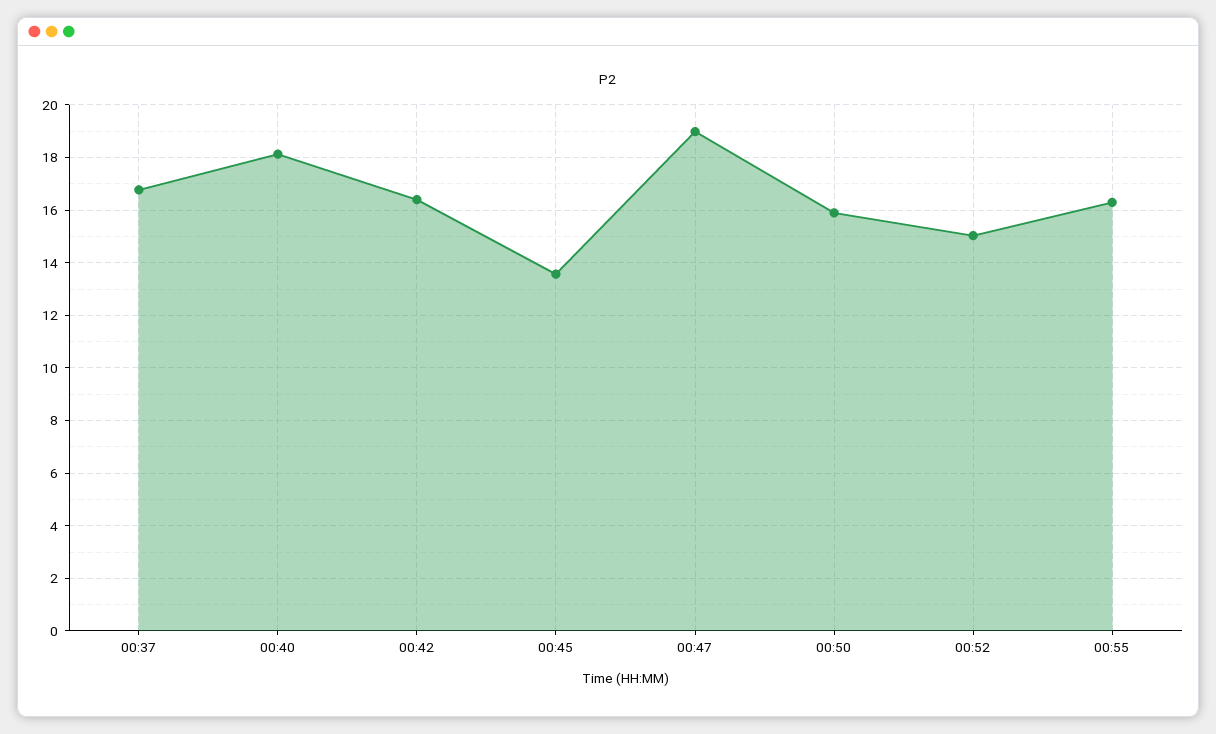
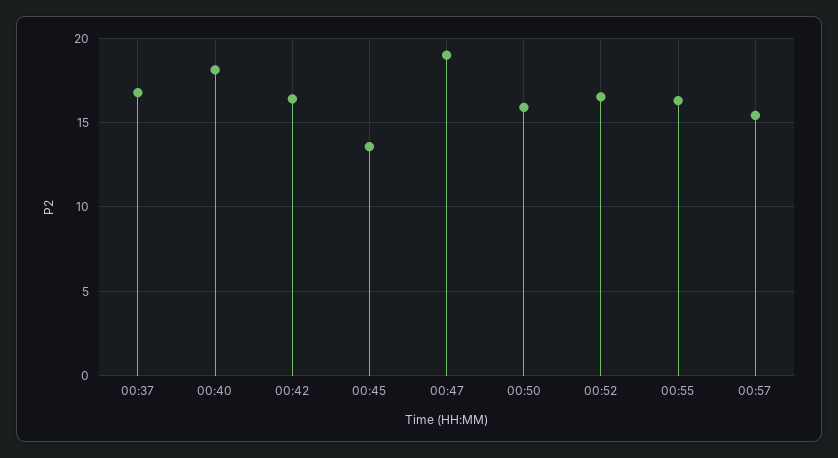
00:52: 15 -> 16.5
00:57: none -> 15.5

